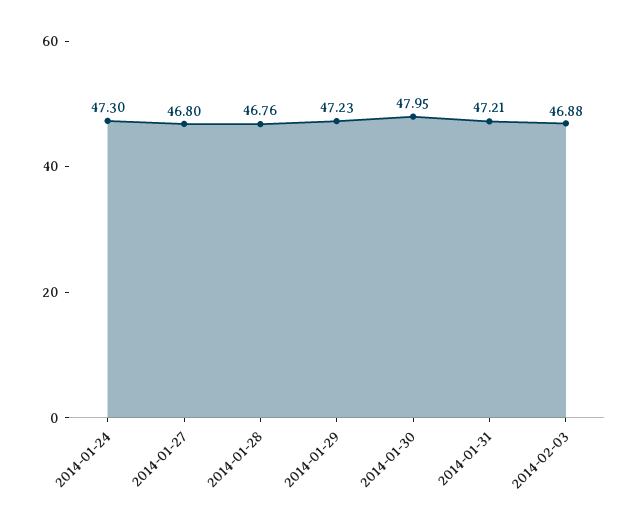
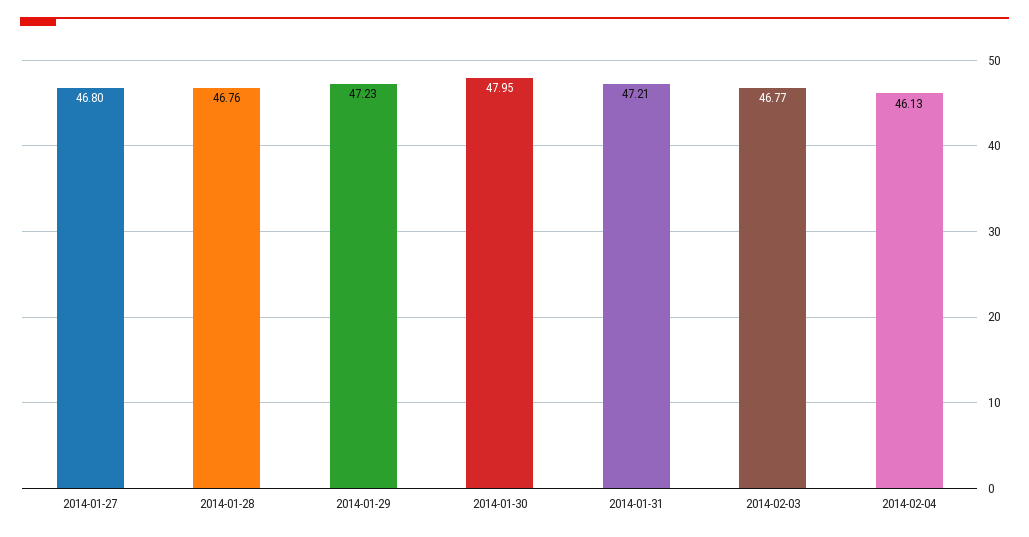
2014-01-24: 47.3 -> none
2014-02-03: 46.88 -> 46.77
2014-02-04: none -> 46.13

